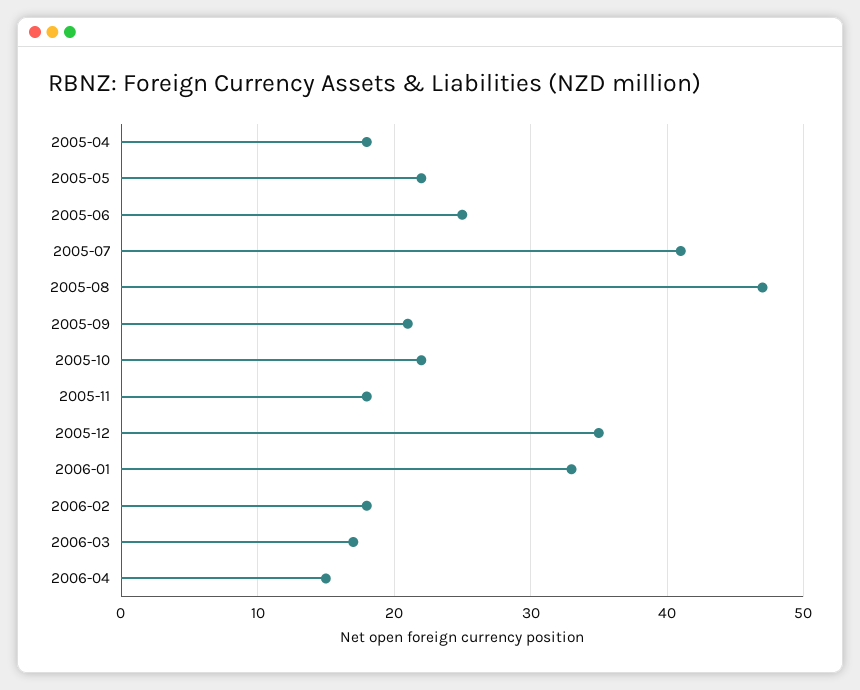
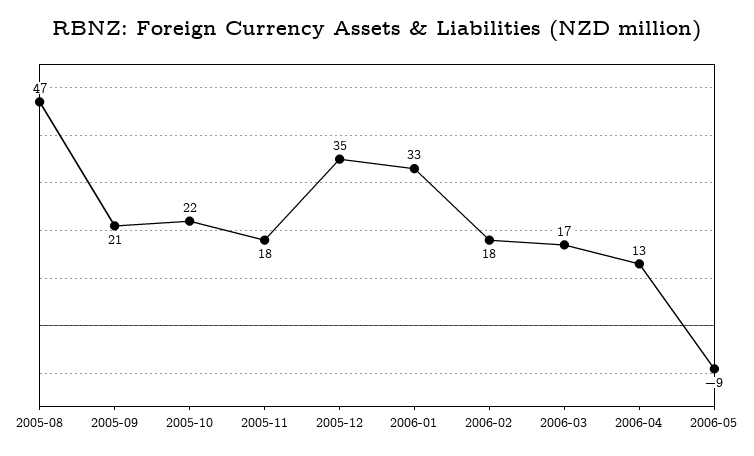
2005-04: 18 -> none
2005-05: 22 -> none
2005-06: 25 -> none
2005-07: 41 -> none
2006-04: 15 -> 13
2006-05: none -> -9

